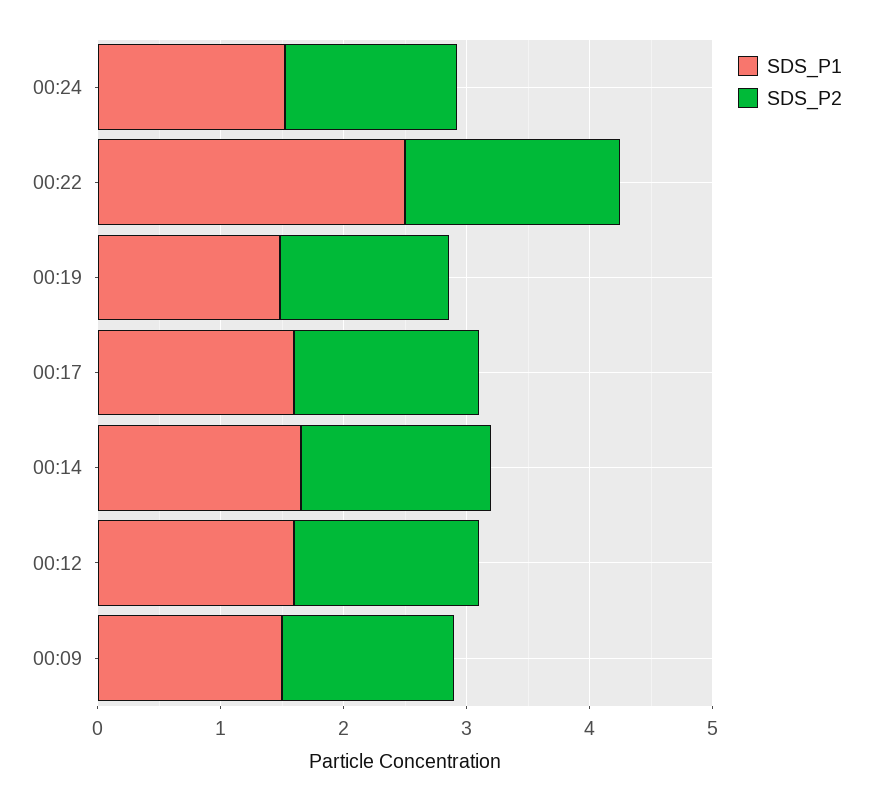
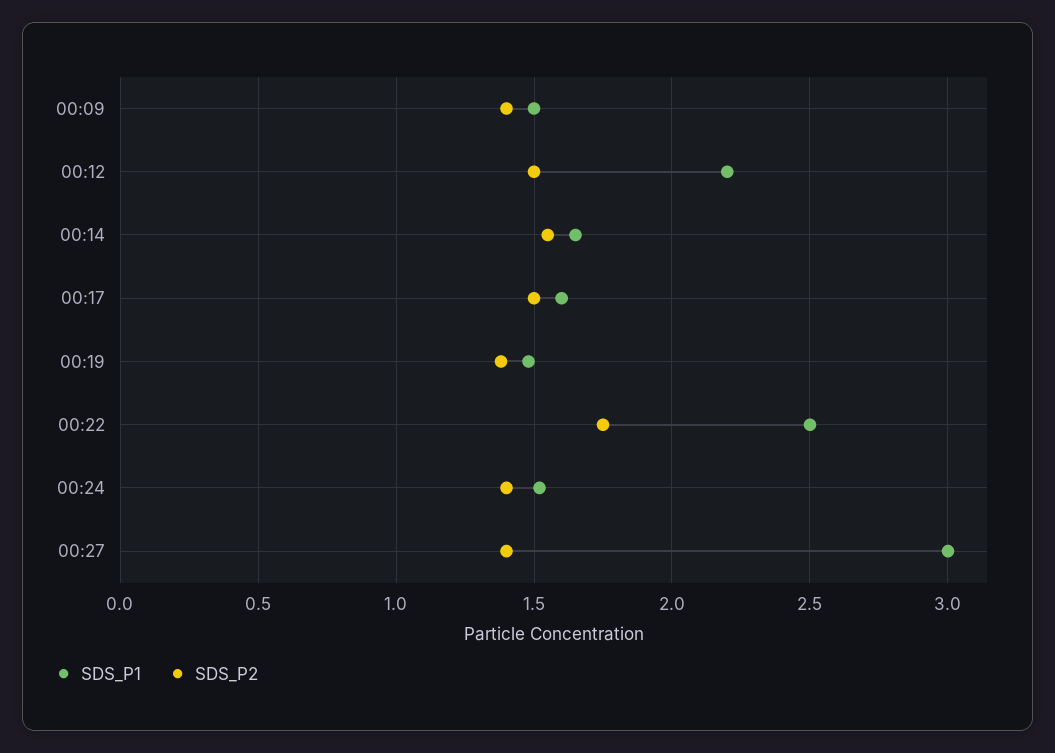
SDS_P1, 00:12: 1.6 -> 2.2
SDS_P1, 00:27: none -> 3
SDS_P2, 00:27: none -> 1.4

